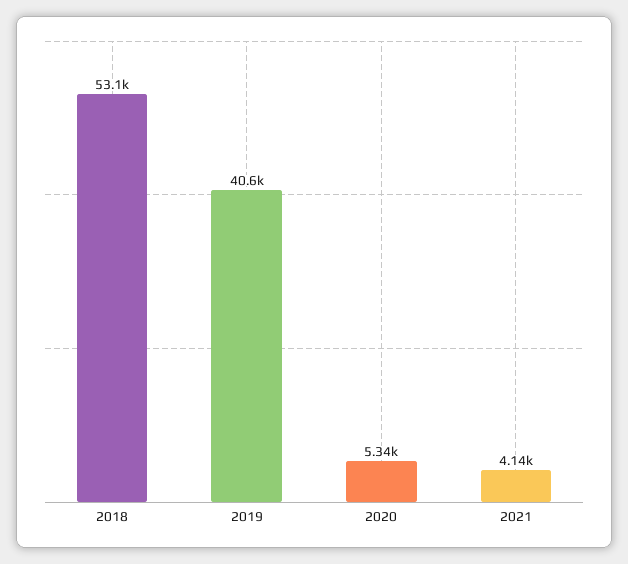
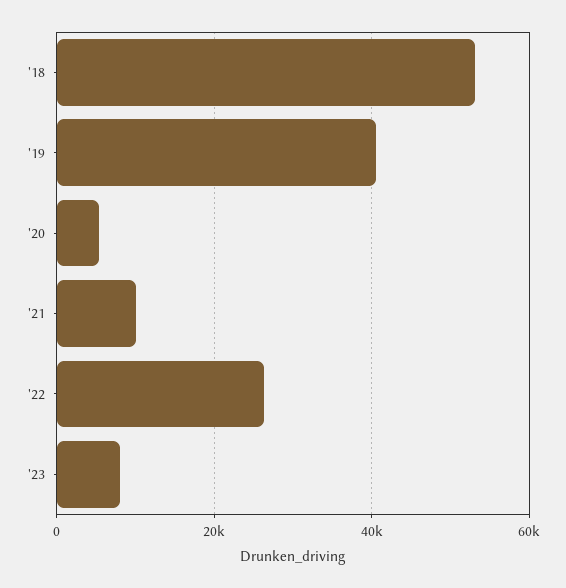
2021: 4140 -> 10000
'22: none -> 26000
'23: none -> 8000

